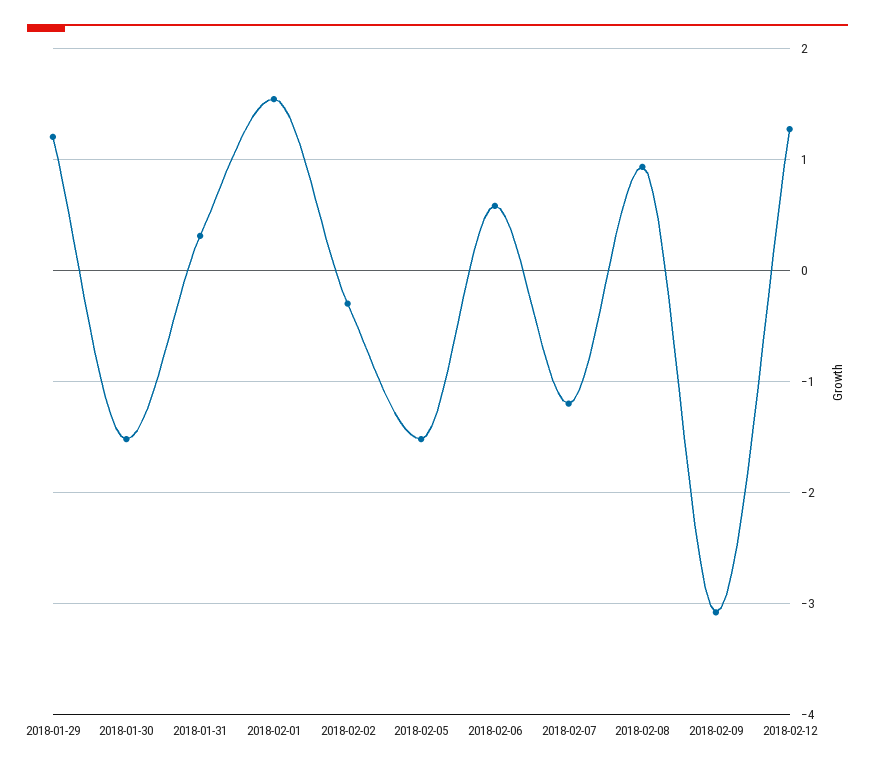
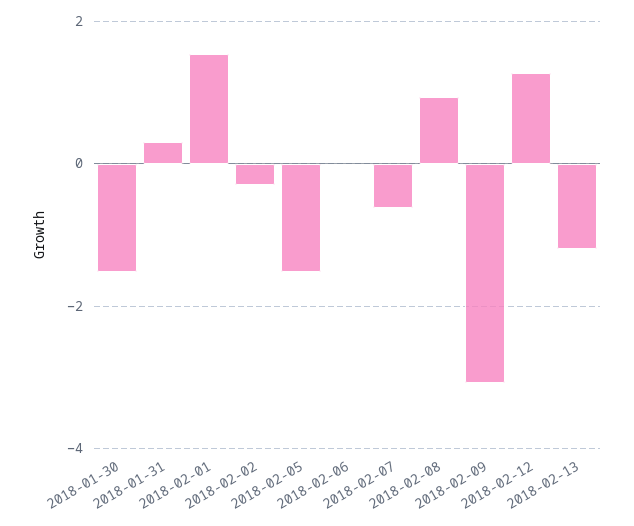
2018-01-29: 1.2 -> none
2018-02-06: 0.6 -> 0
2018-02-07: -1.2 -> -0.6
2018-02-13: none -> -1.2

